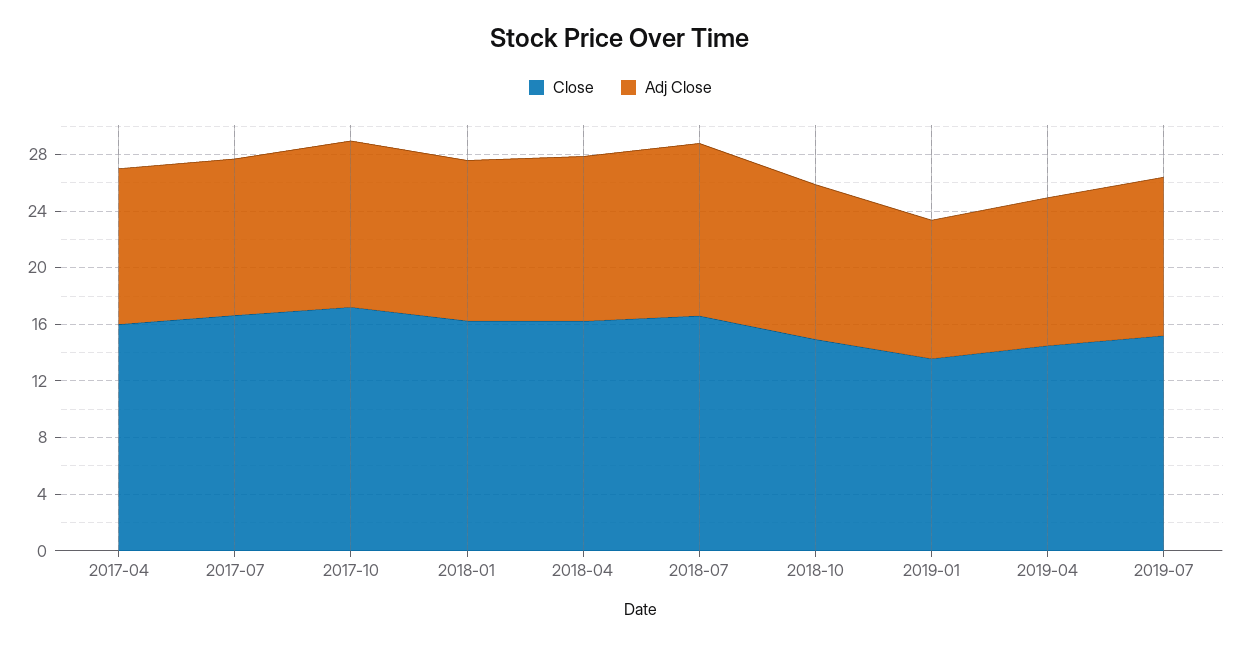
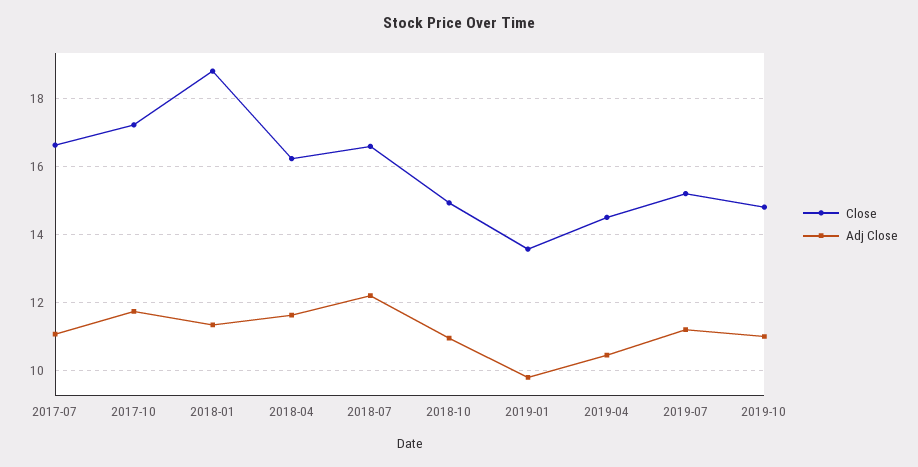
Close, 2017-04: 16 -> none
Adj Close, 2017-04: 11 -> none
Close, 2018-01: 16 -> 18.8
Close, 2019-10: none -> 14.8
Adj Close, 2019-10: none -> 11

